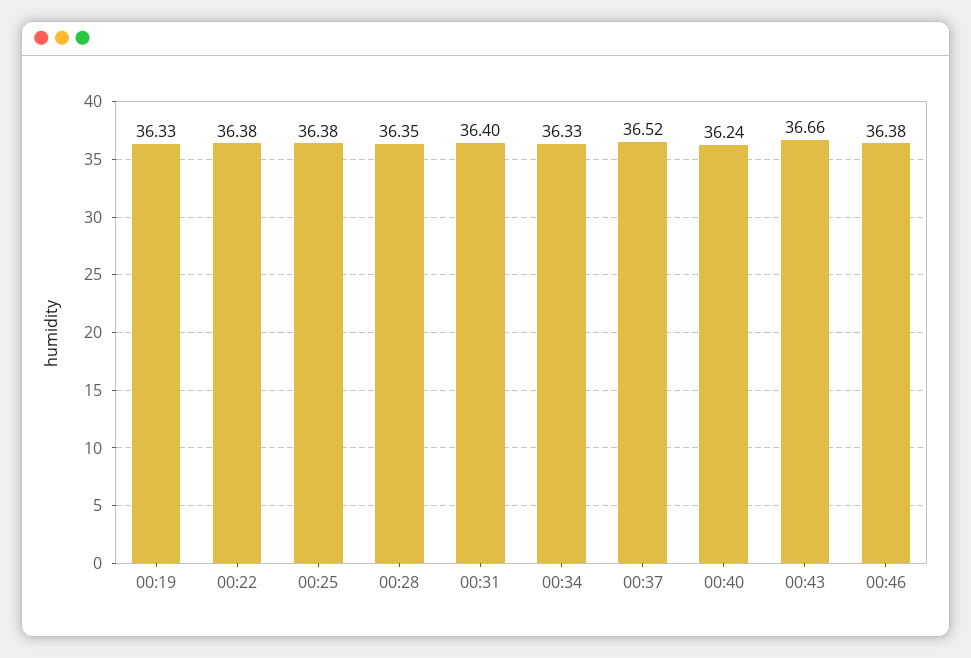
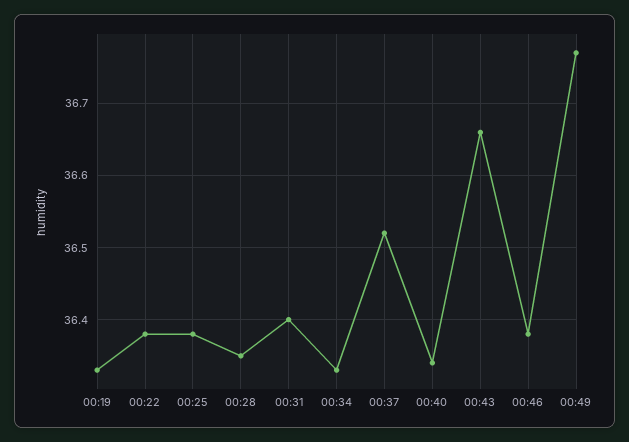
00:40: 36.24 -> 36.34
00:49: none -> 36.77

